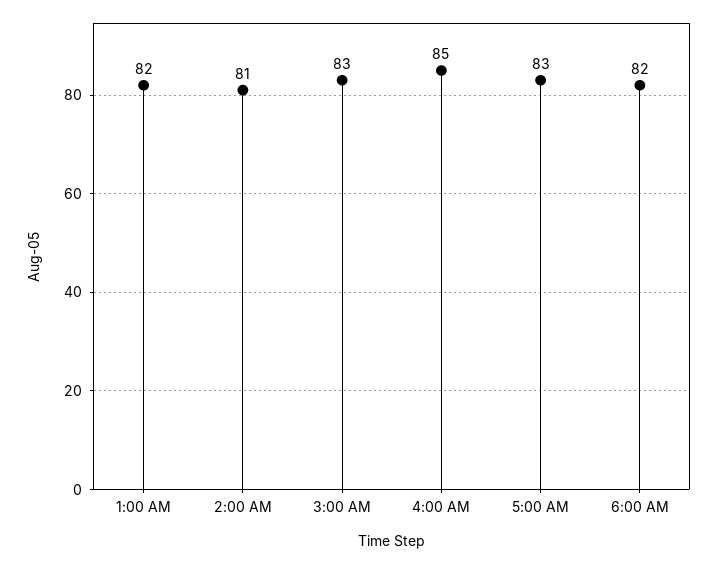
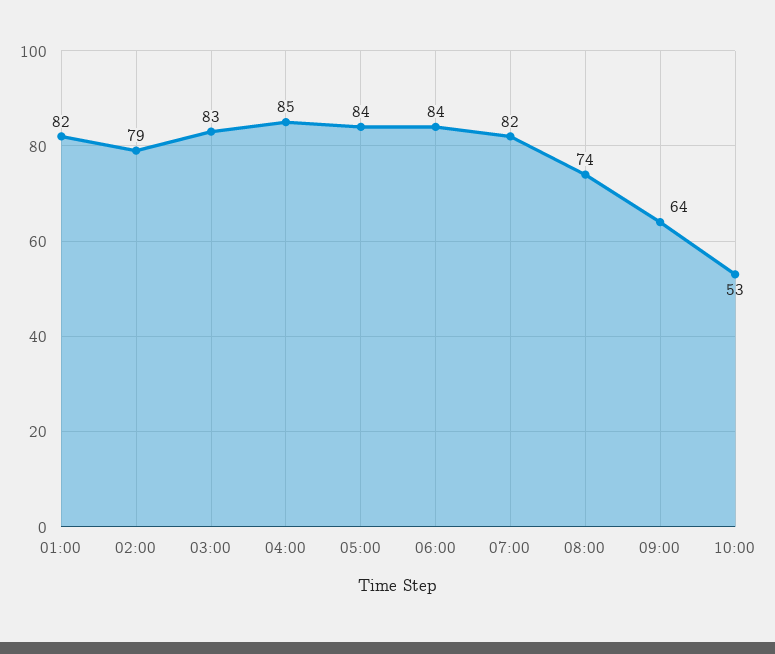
2:00 AM: 81 -> 79
5:00 AM: 83 -> 84
6:00 AM: 82 -> 84
07:00: none -> 82
08:00: none -> 74
09:00: none -> 64
10:00: none -> 53

